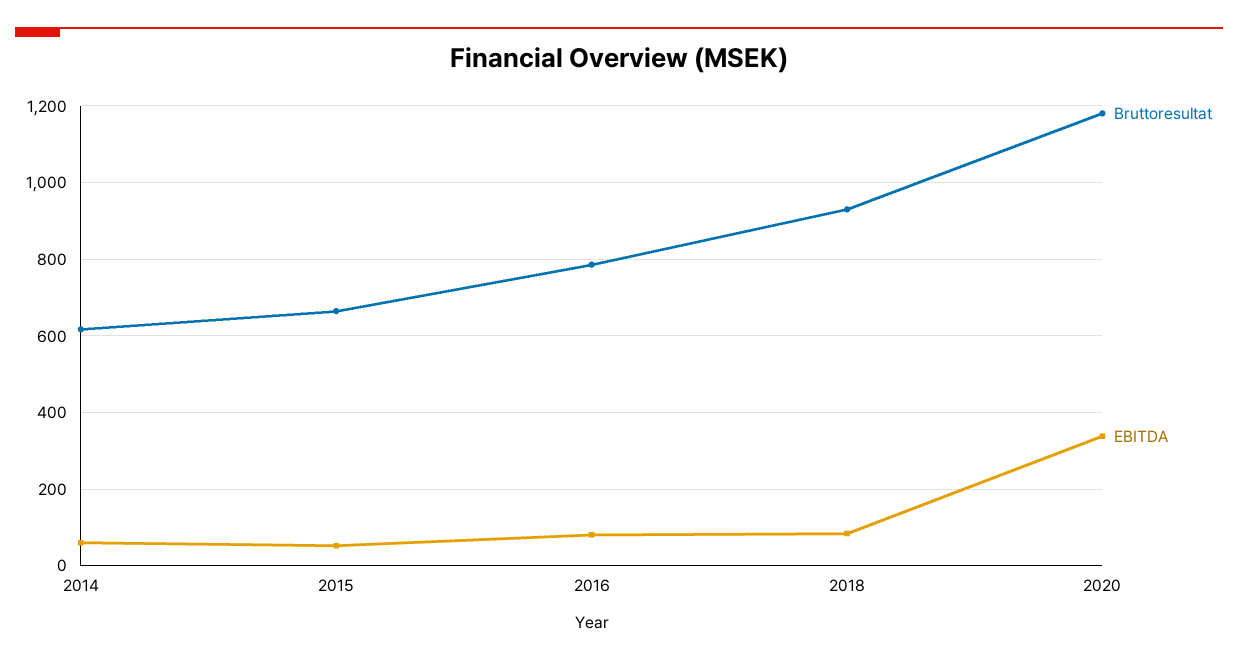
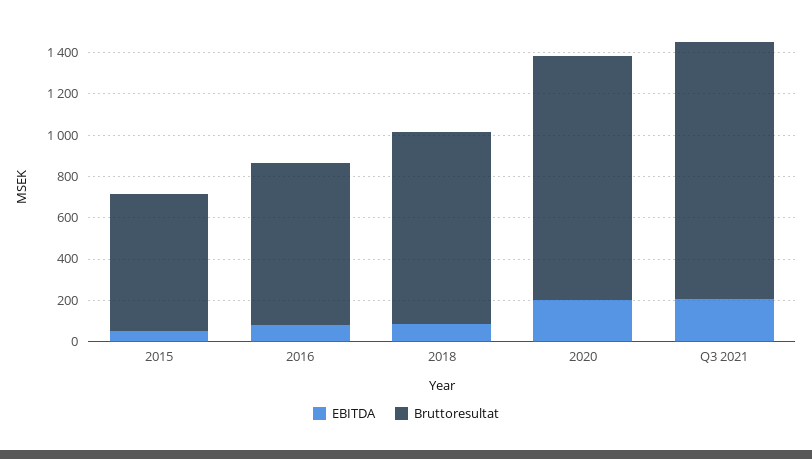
Bruttoresultat, 2014: 620 -> none
EBITDA, 2014: 60 -> none
EBITDA, 2020: 340 -> 200
EBITDA, Q3 2021: none -> 200
Bruttoresultat, Q3 2021: none -> 1250

